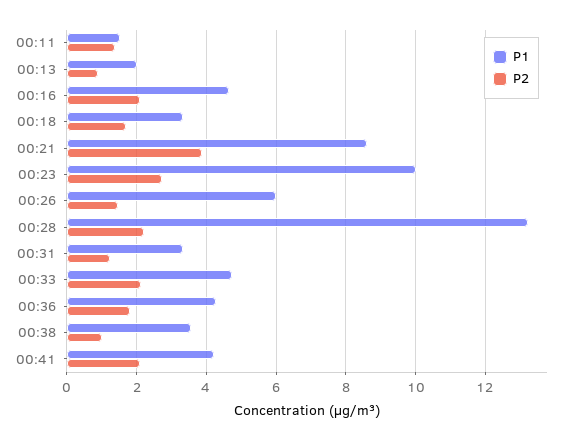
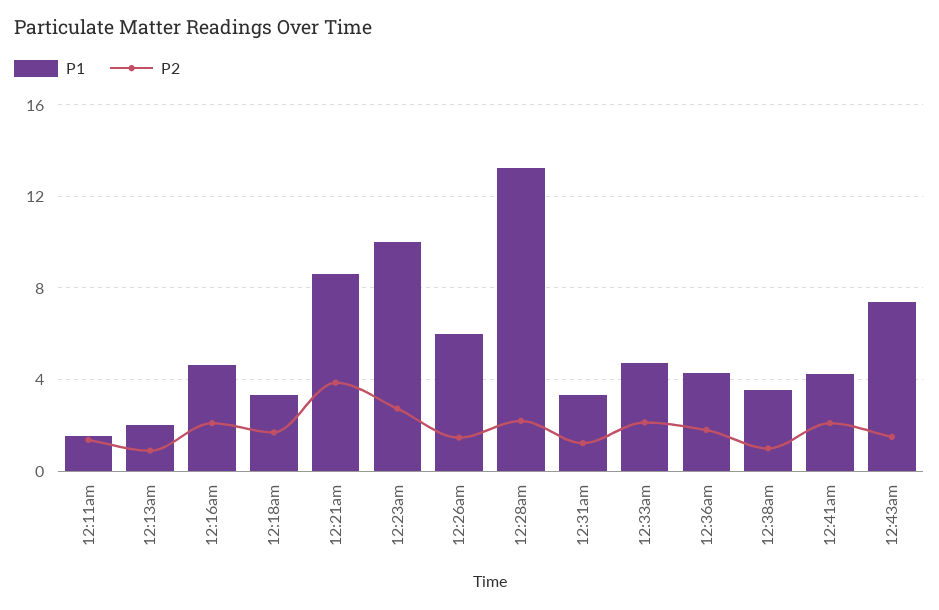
P1, 12:43am: none -> 7.5
P2, 12:43am: none -> 1.5

